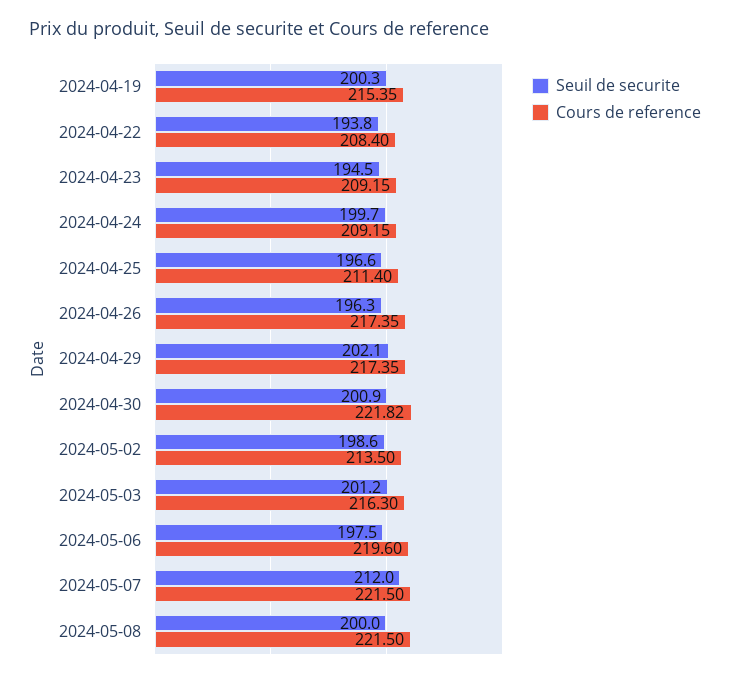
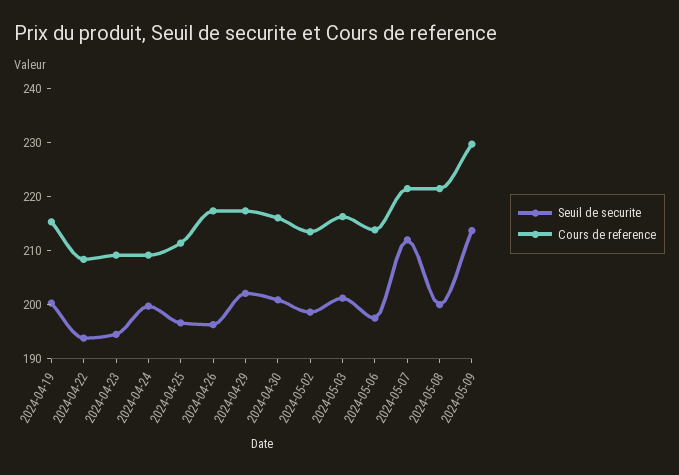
Cours de reference, 2024-04-30: 221.82 -> 216
Cours de reference, 2024-05-06: 219.6 -> 214
Seuil de securite, 2024-05-09: none -> 214
Cours de reference, 2024-05-09: none -> 230

